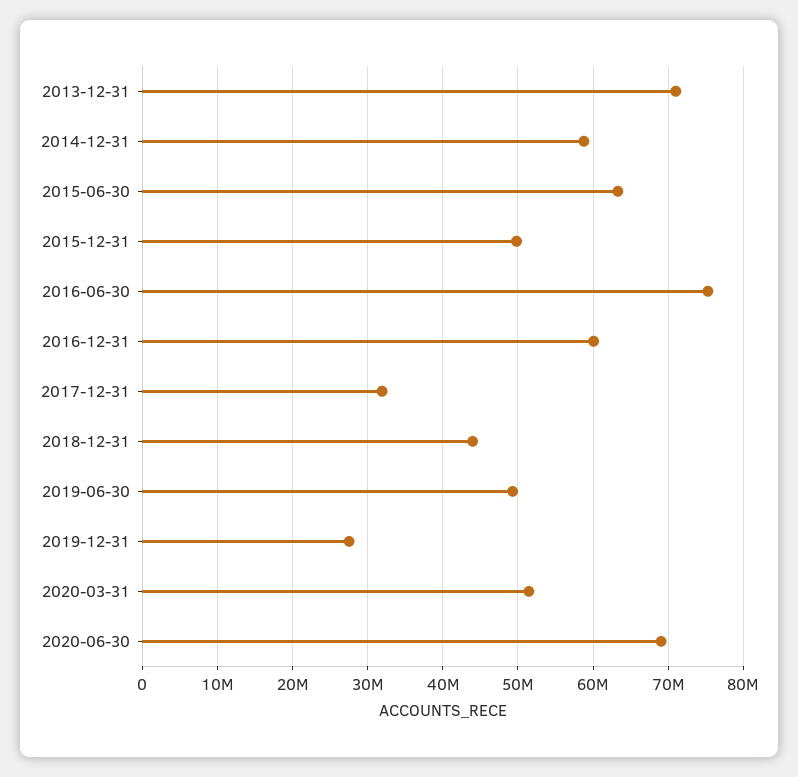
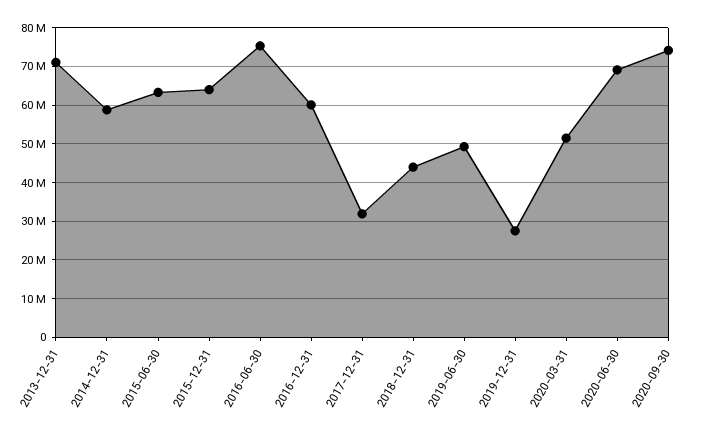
2015-12-31: 50000000 -> 64000000
2020-09-30: none -> 74000000

